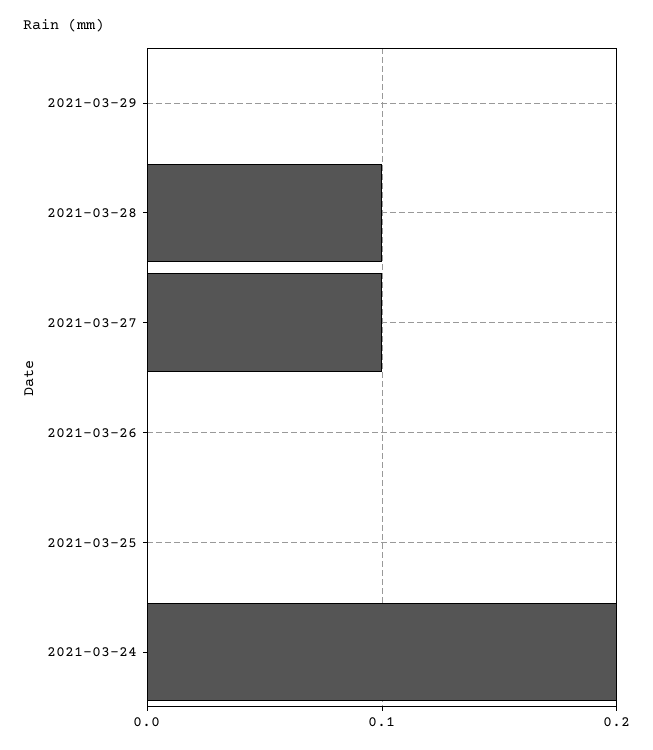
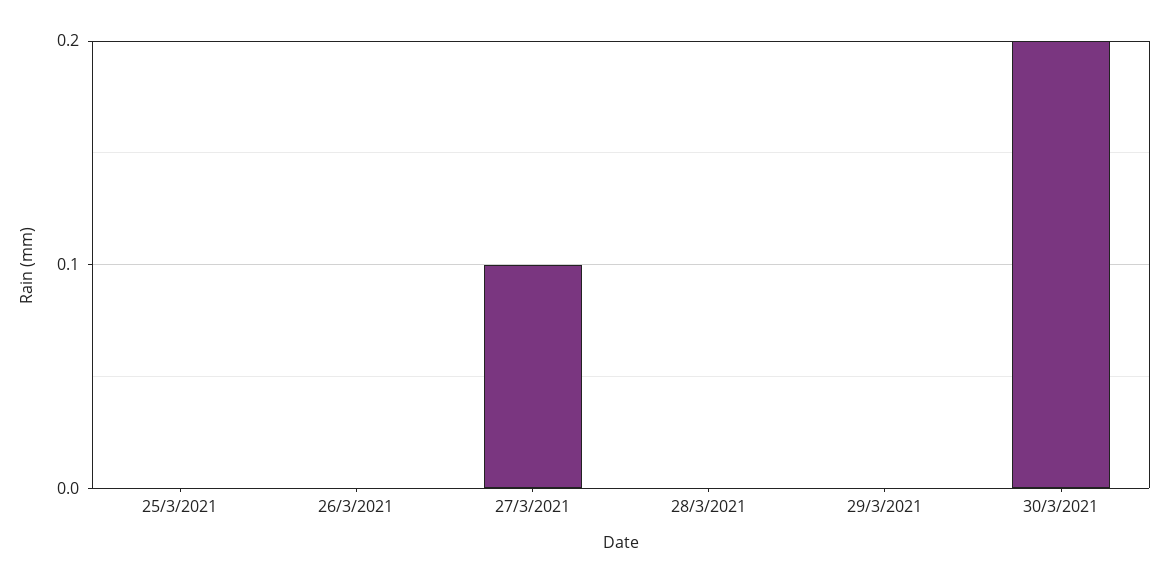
2021-03-28: 0.1 -> 0
2021-03-24: 0.2 -> none
30/3/2021: none -> 0.2

